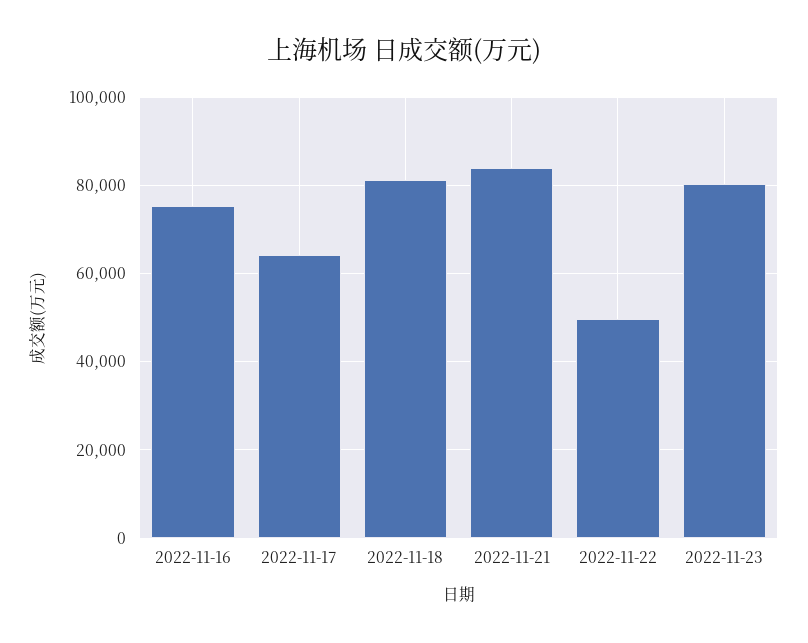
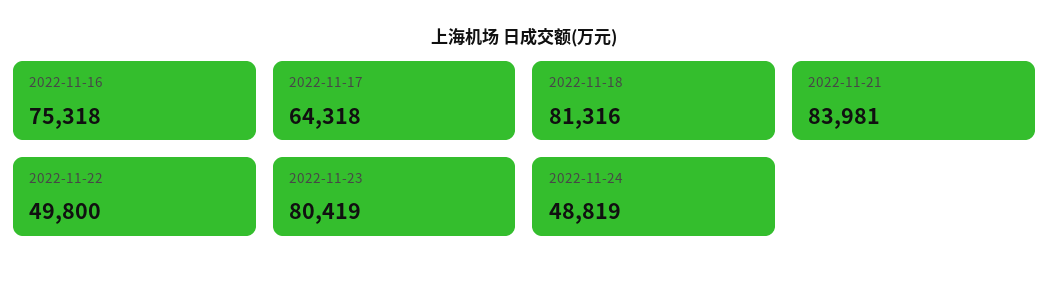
2022-11-24: none -> 48819

